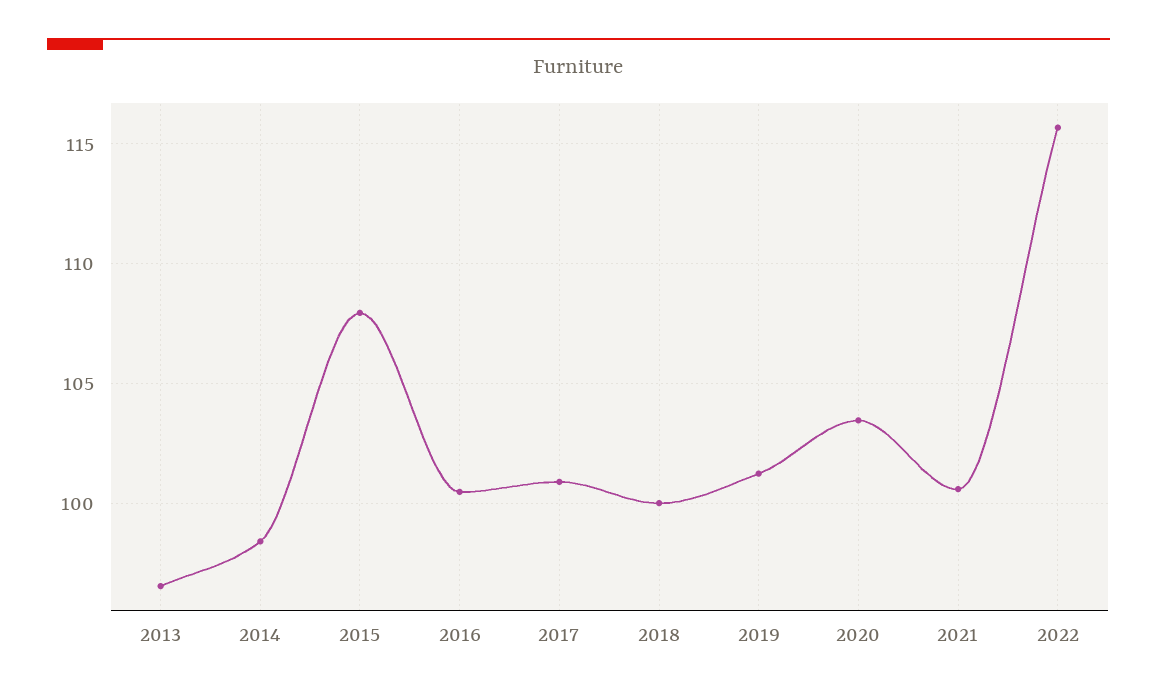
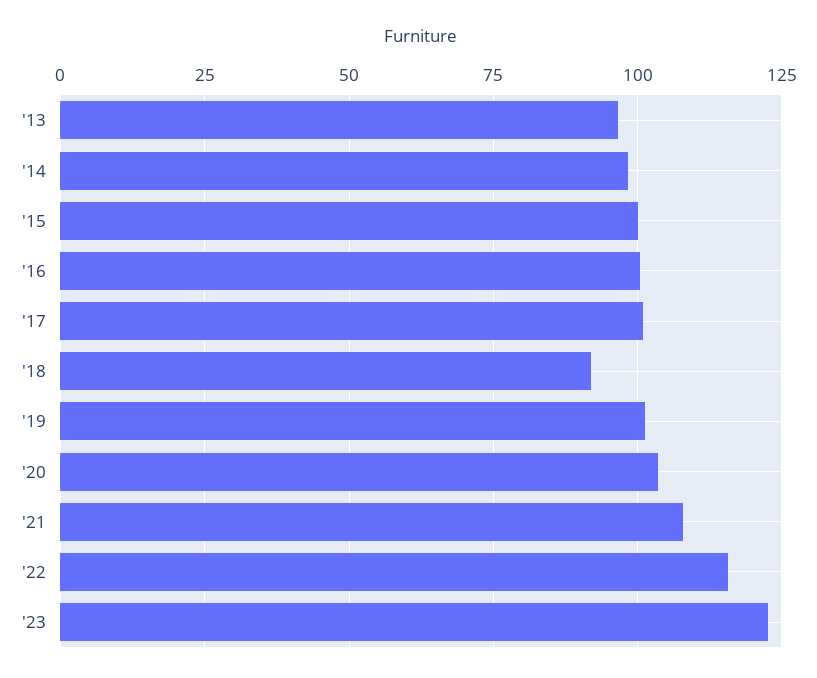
2015: 108 -> 100
2018: 100 -> 92.5
2021: 100.5 -> 107.5
'23: none -> 122.5

